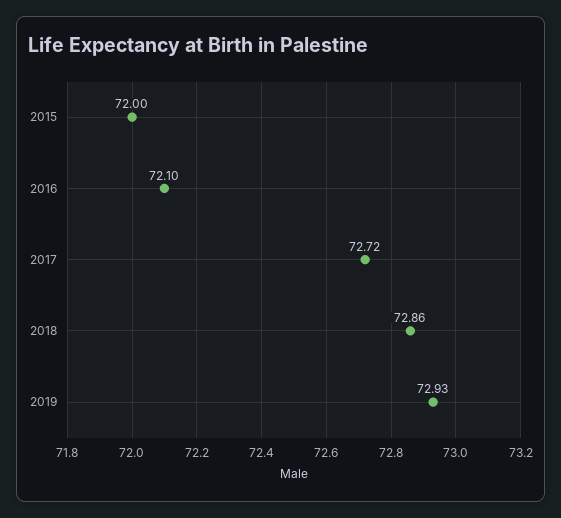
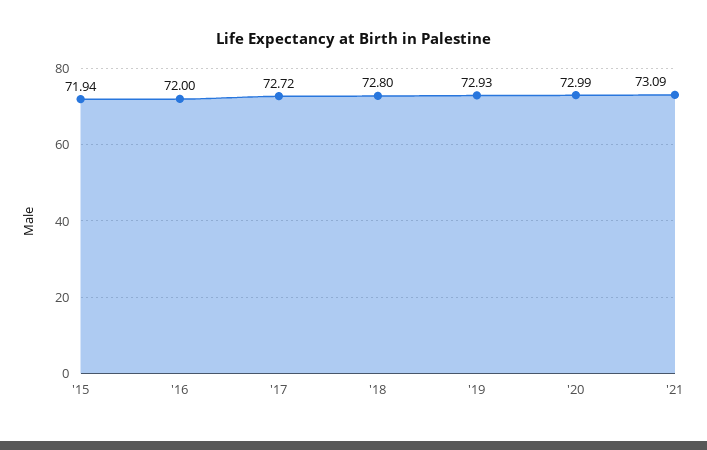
2015: 72 -> 71.94
2016: 72.1 -> 72
2018: 72.86 -> 72.8
'20: none -> 72.99
'21: none -> 73.09

